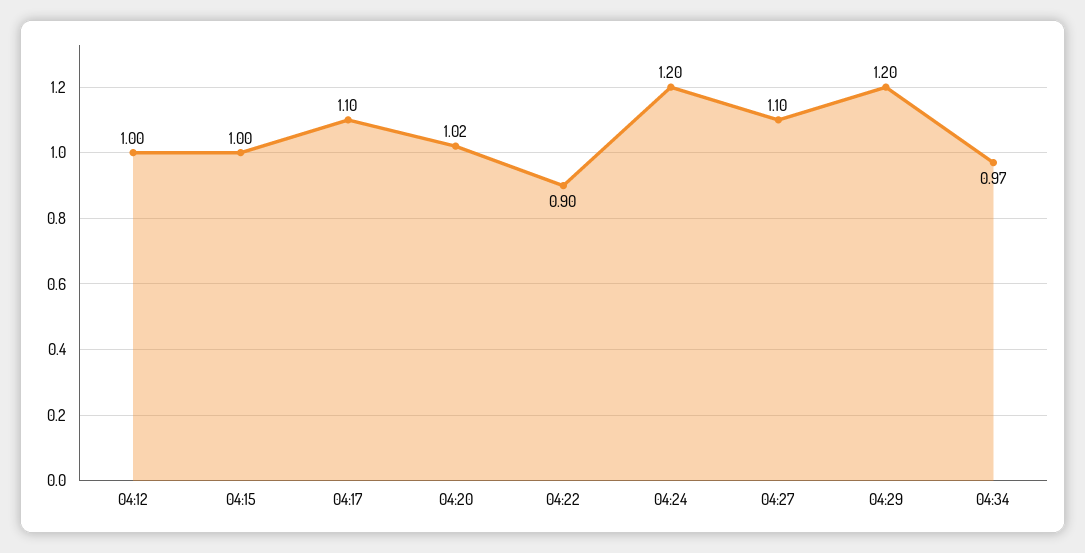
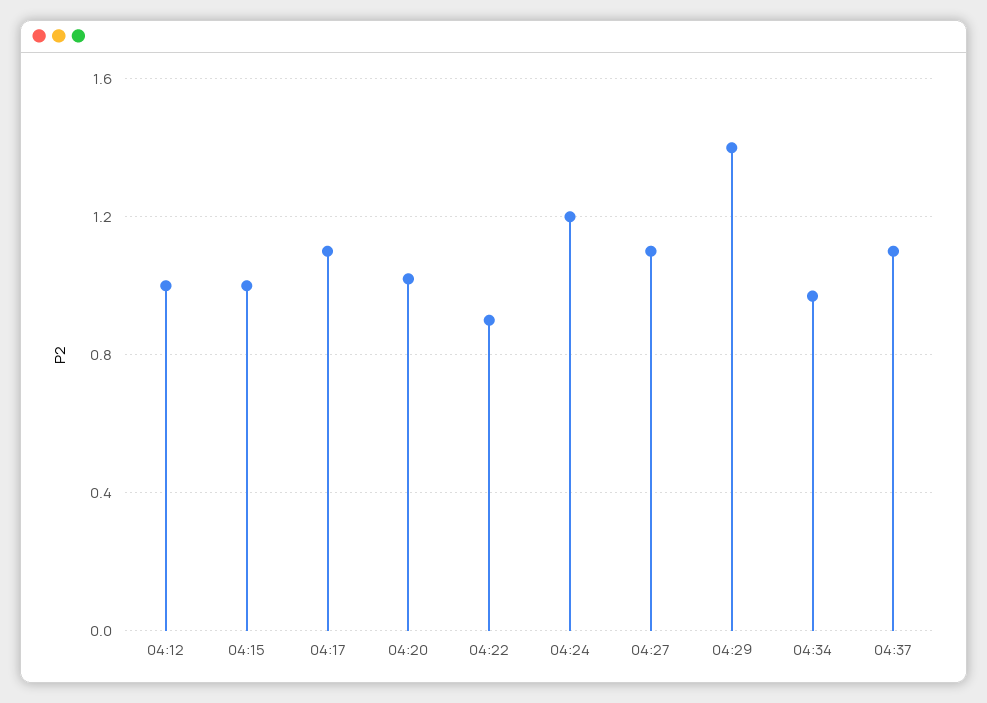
04:29: 1.2 -> 1.4
04:37: none -> 1.1

